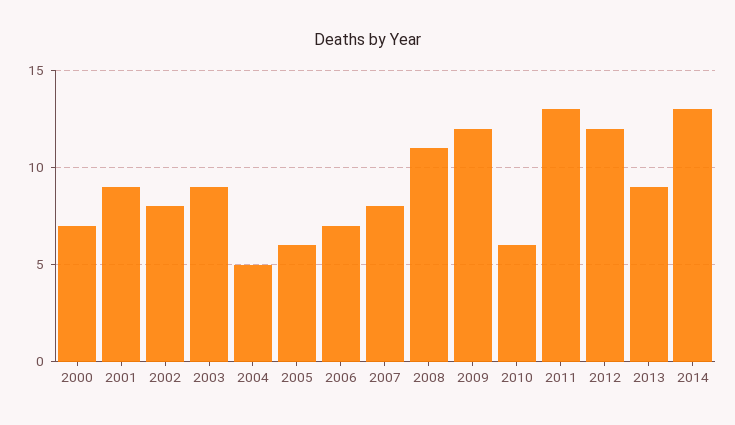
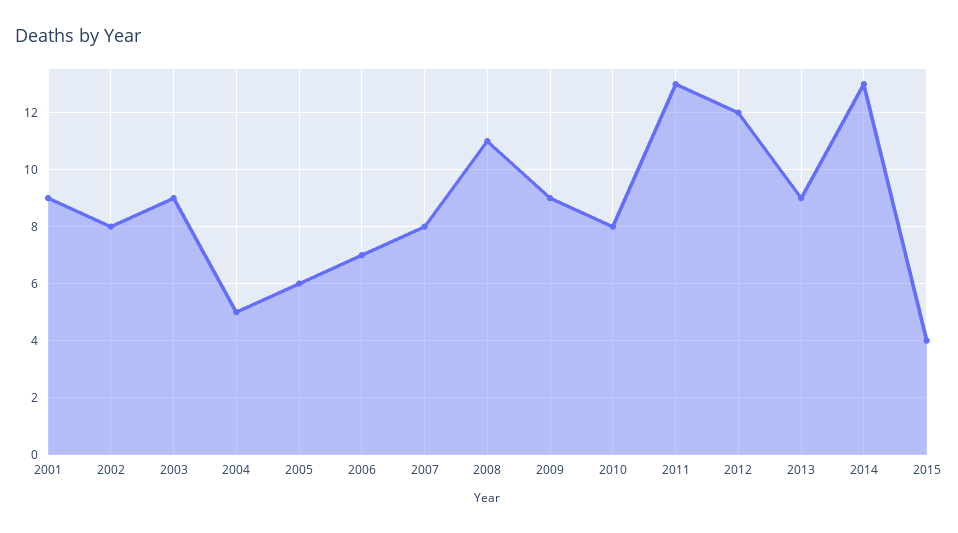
2000: 7 -> none
2009: 12 -> 9
2010: 6 -> 8
2015: none -> 4

